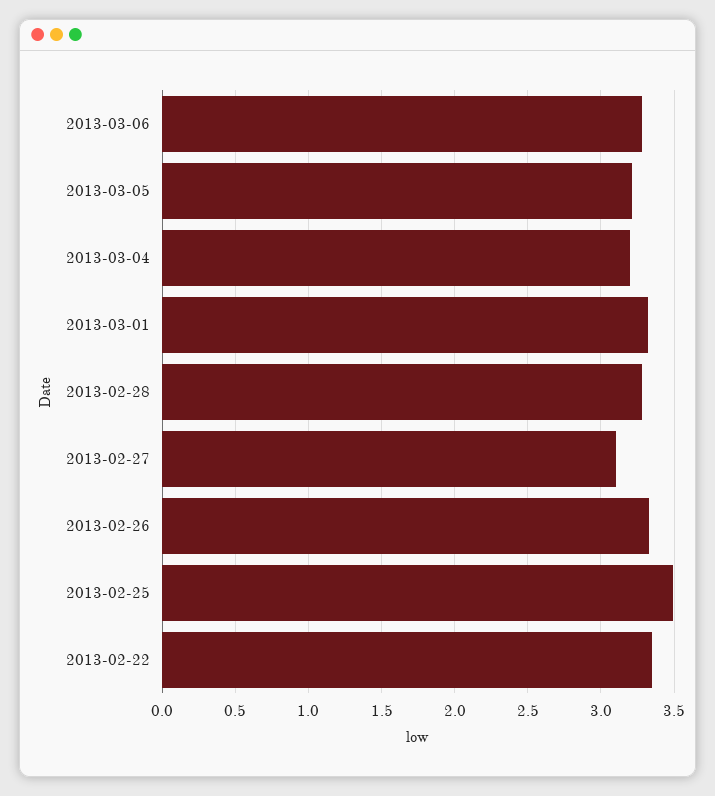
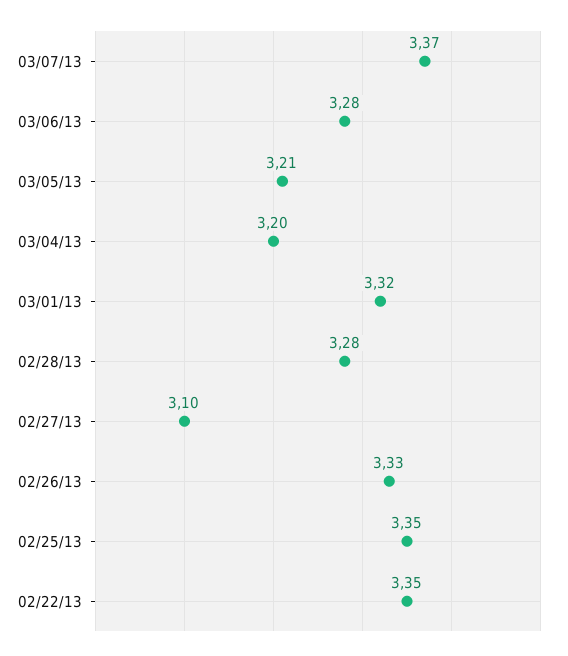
2013-02-25: 3.5 -> 3.35
03/07/13: none -> 3.37

